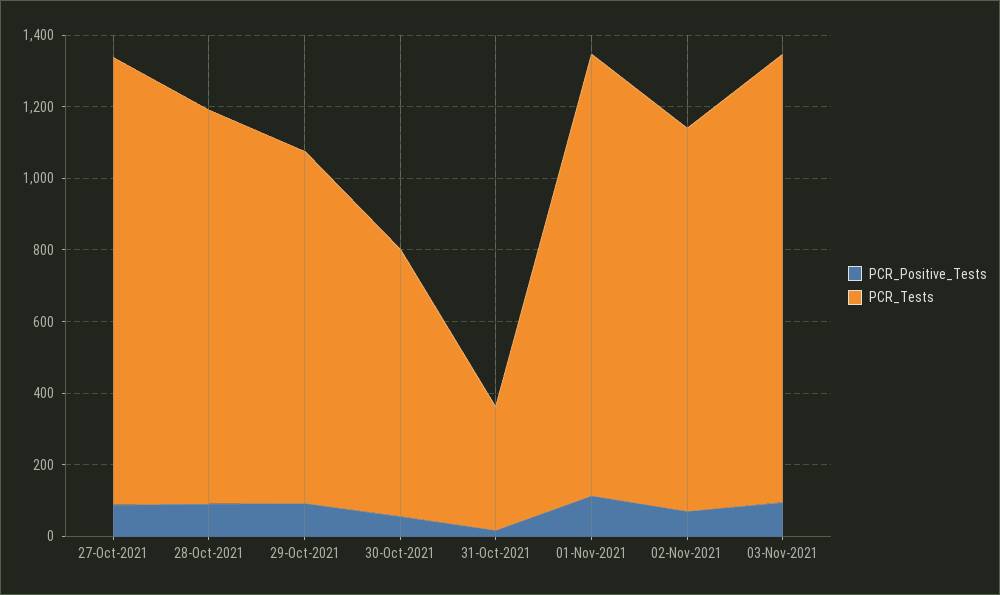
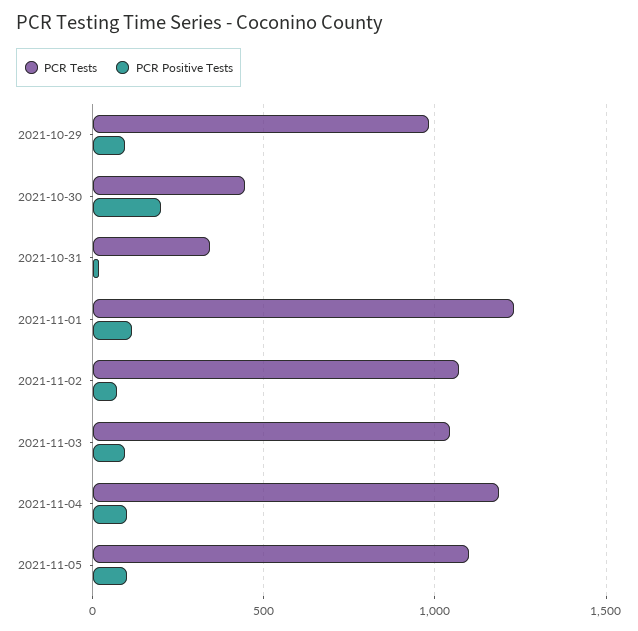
PCR_Positive_Tests, 27-Oct-2021: 100 -> none
PCR_Tests, 27-Oct-2021: 1250 -> none
PCR_Positive_Tests, 28-Oct-2021: 100 -> none
PCR_Tests, 28-Oct-2021: 1100 -> none
PCR_Positive_Tests, 30-Oct-2021: 50 -> 200
PCR_Tests, 30-Oct-2021: 750 -> 450
PCR_Tests, 03-Nov-2021: 1250 -> 1050
PCR_Tests, 2021-11-04: none -> 1200
PCR_Positive_Tests, 2021-11-04: none -> 100
PCR_Tests, 2021-11-05: none -> 1100
PCR_Positive_Tests, 2021-11-05: none -> 100

